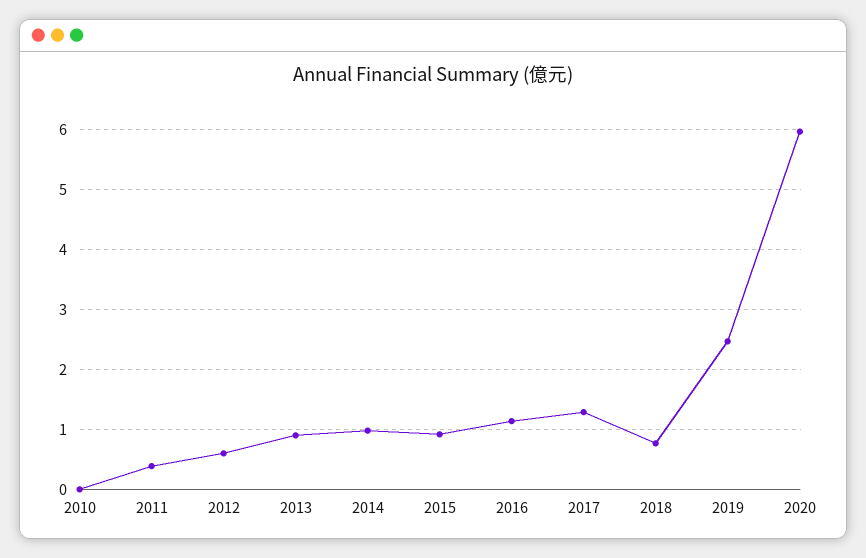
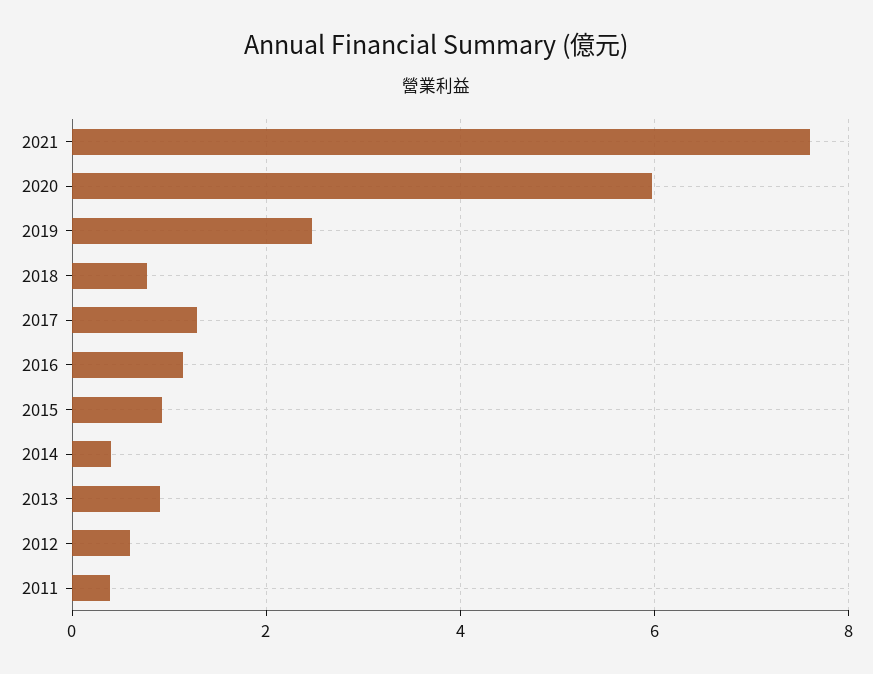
2010: 0 -> none
2014: 1 -> 0.4
2021: none -> 7.6

